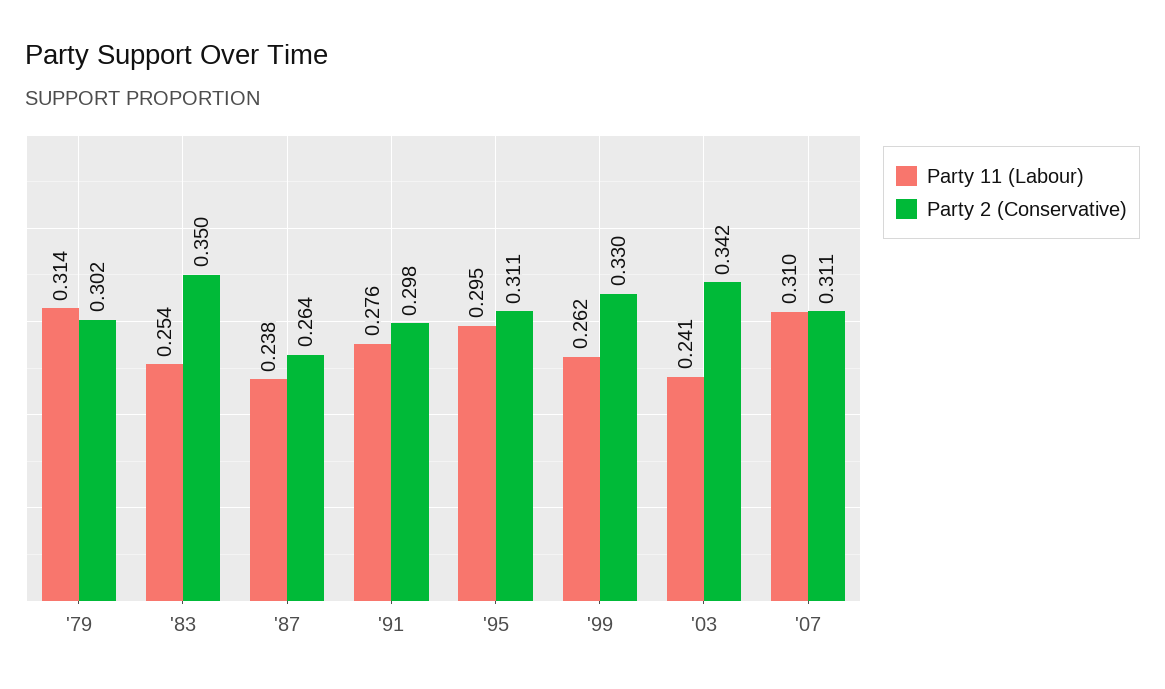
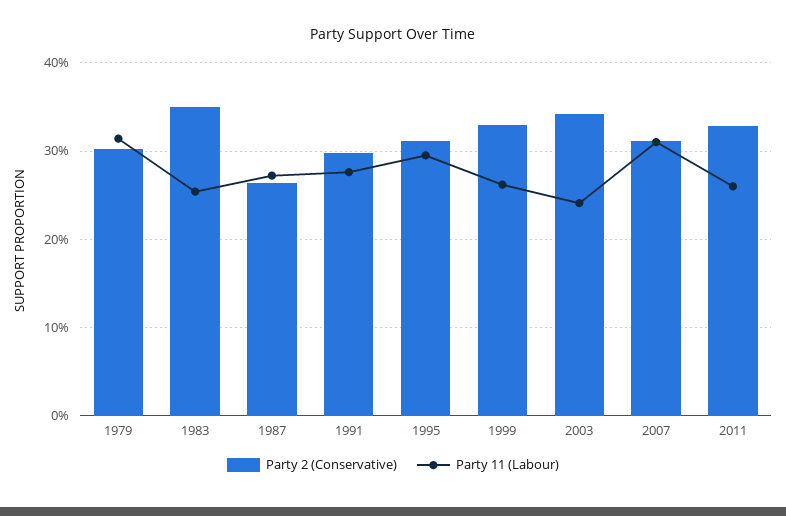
Party 11 (Labour), '87: 0.238 -> 0.27
Party 2 (Conservative), 2011: none -> 0.33
Party 11 (Labour), 2011: none -> 0.26

